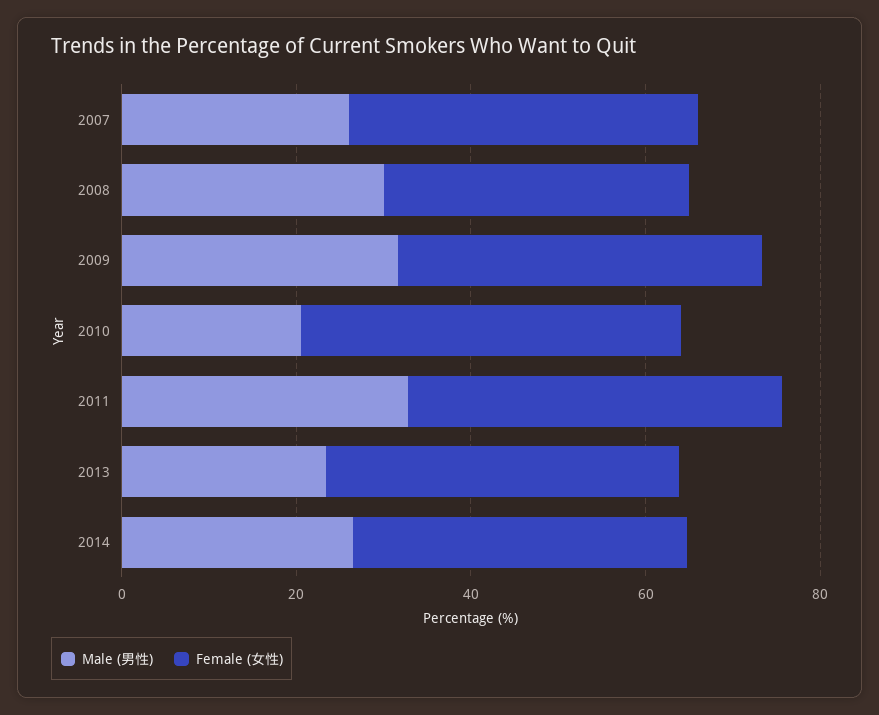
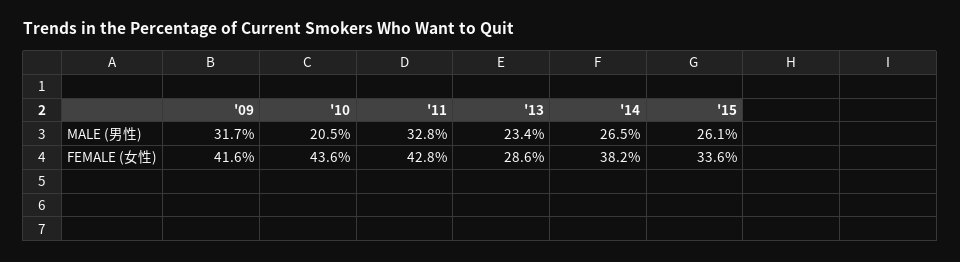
Male (男性), 2007: 25 -> none
Female (女性), 2007: 40 -> none
Male (男性), 2008: 30 -> none
Female (女性), 2008: 35 -> none
Female (女性), 2013: 40 -> 28.6
Male (男性), '15: none -> 26.1
Female (女性), '15: none -> 33.6

